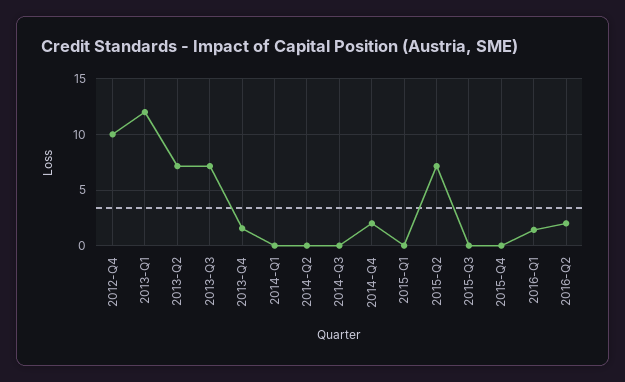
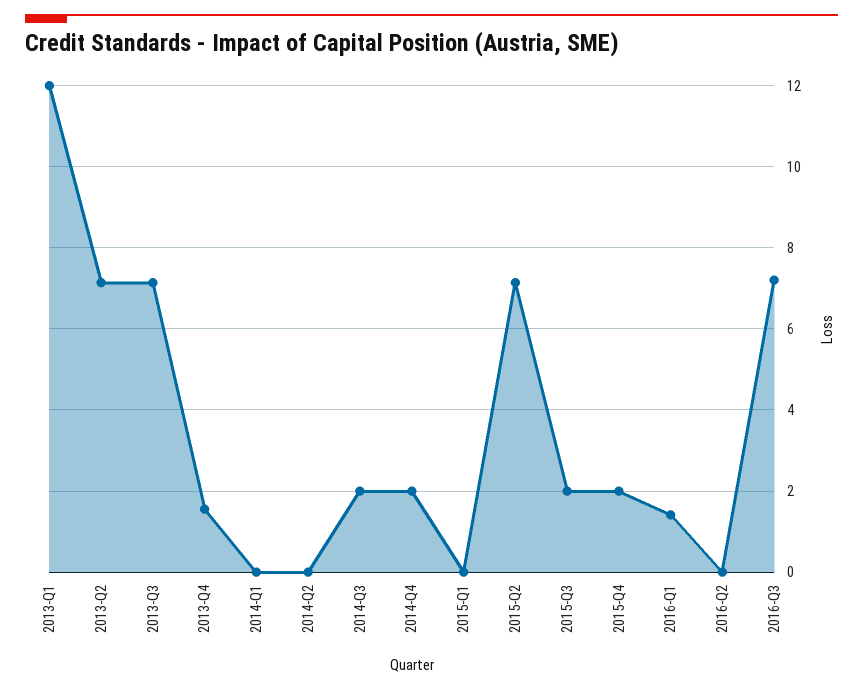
2012-Q4: 10 -> none
2014-Q3: 0 -> 2
2015-Q3: 0 -> 2
2015-Q4: 0 -> 2
2016-Q2: 2 -> 0
2016-Q3: none -> 7.2

